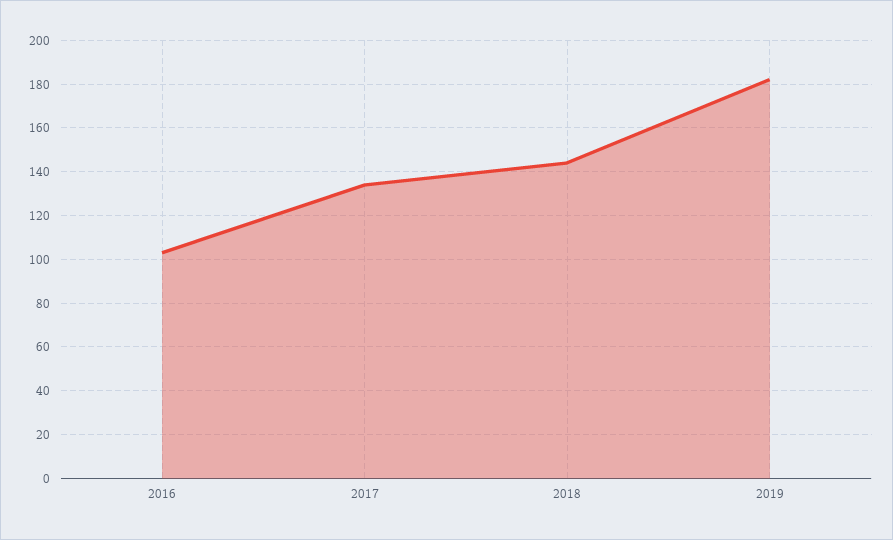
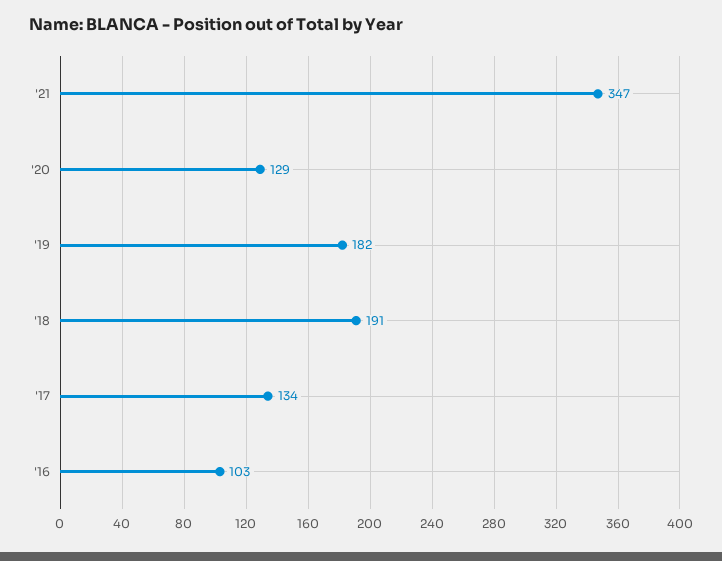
2018: 145 -> 191
'21: none -> 347
'20: none -> 129

